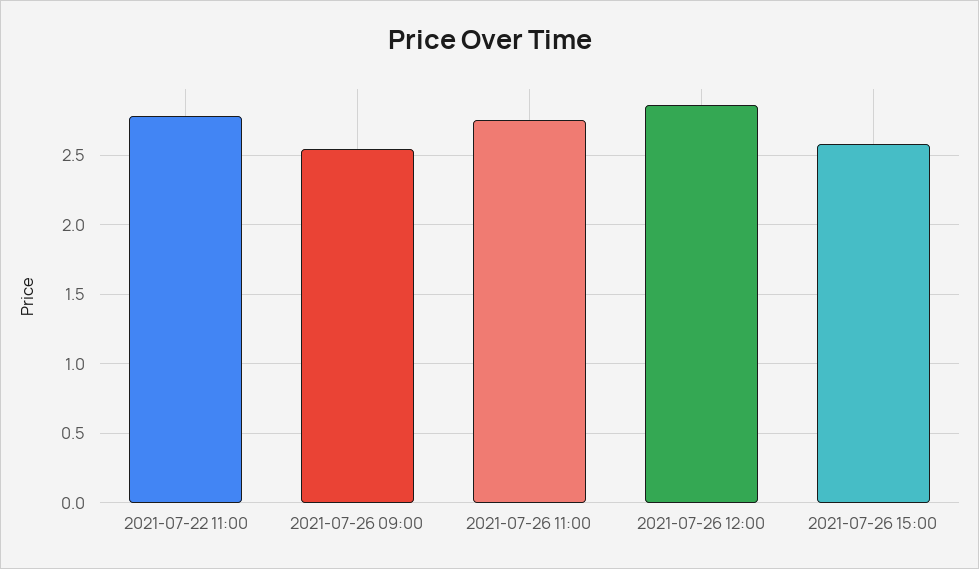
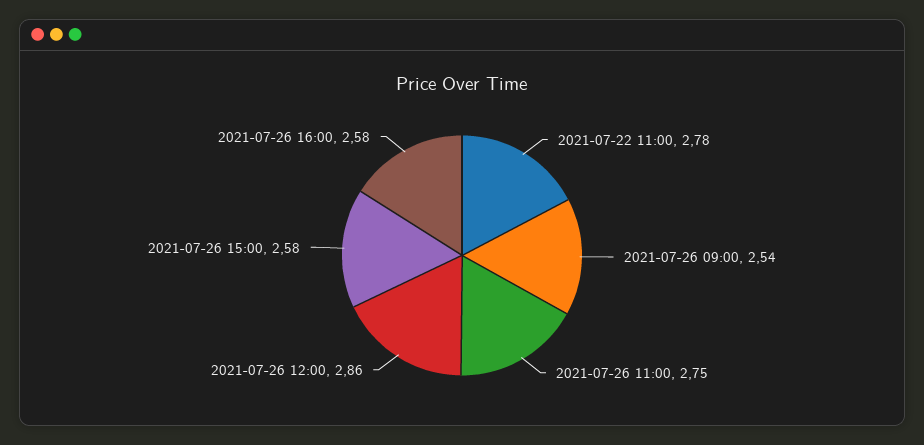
2021-07-26 16:00: none -> 2.58

